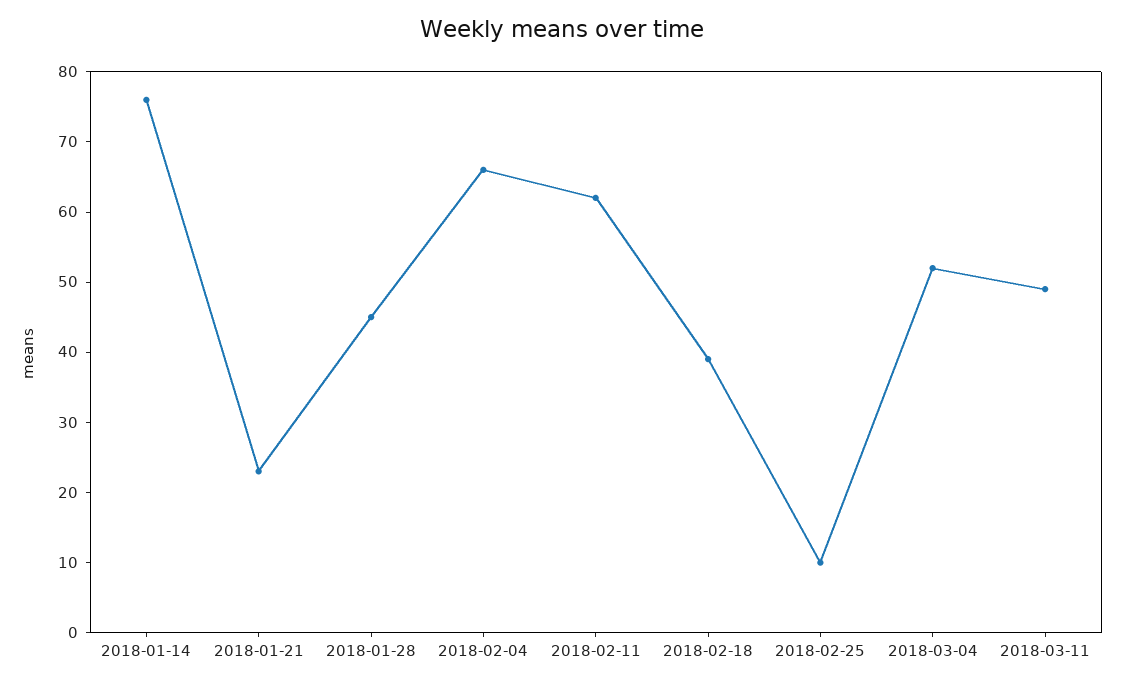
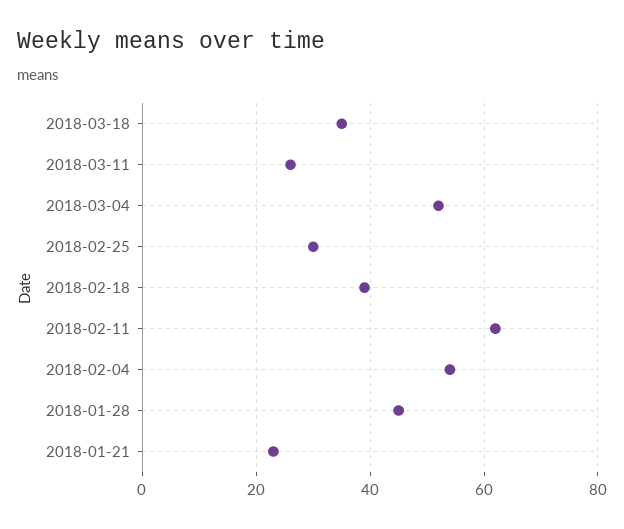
2018-01-14: 75 -> none
2018-02-04: 65 -> 55
2018-02-25: 10 -> 30
2018-03-11: 50 -> 25
2018-03-18: none -> 35

